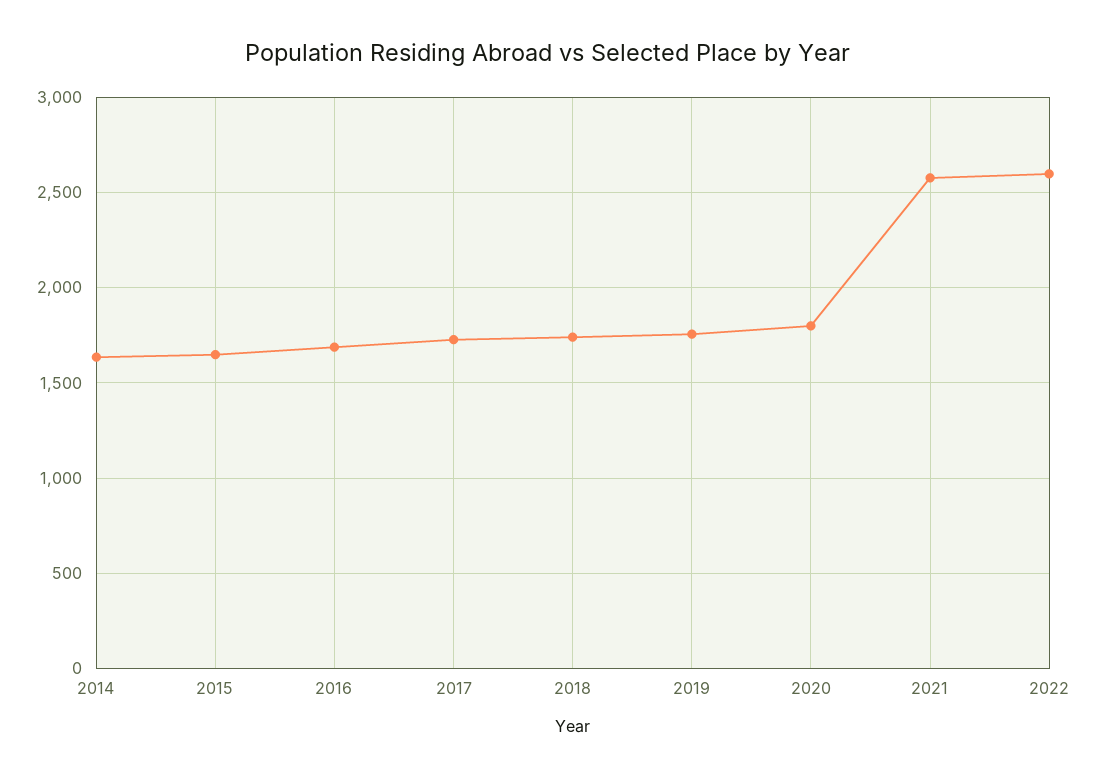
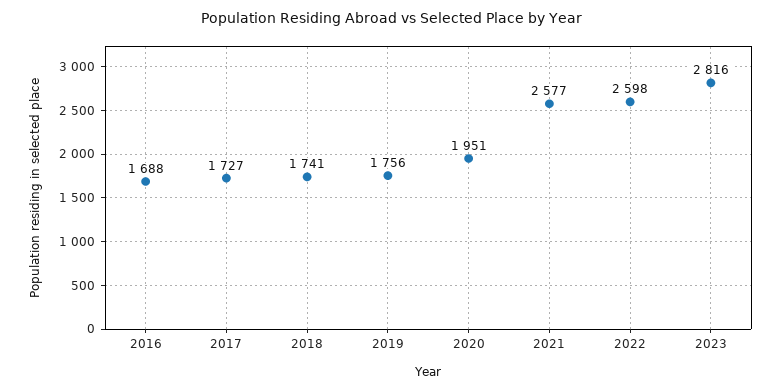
2014: 1650 -> none
2015: 1650 -> none
2020: 1800 -> 1951
2023: none -> 2816

